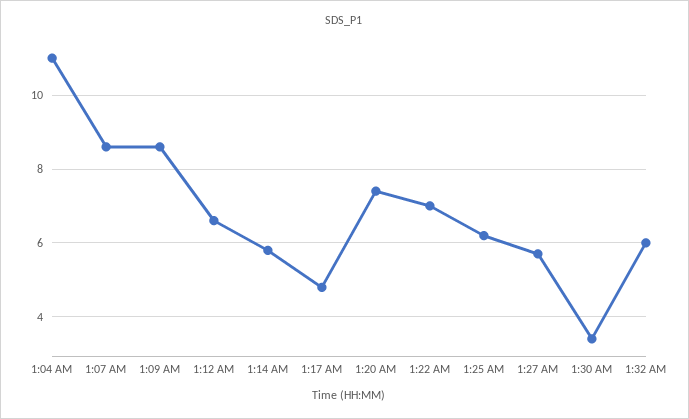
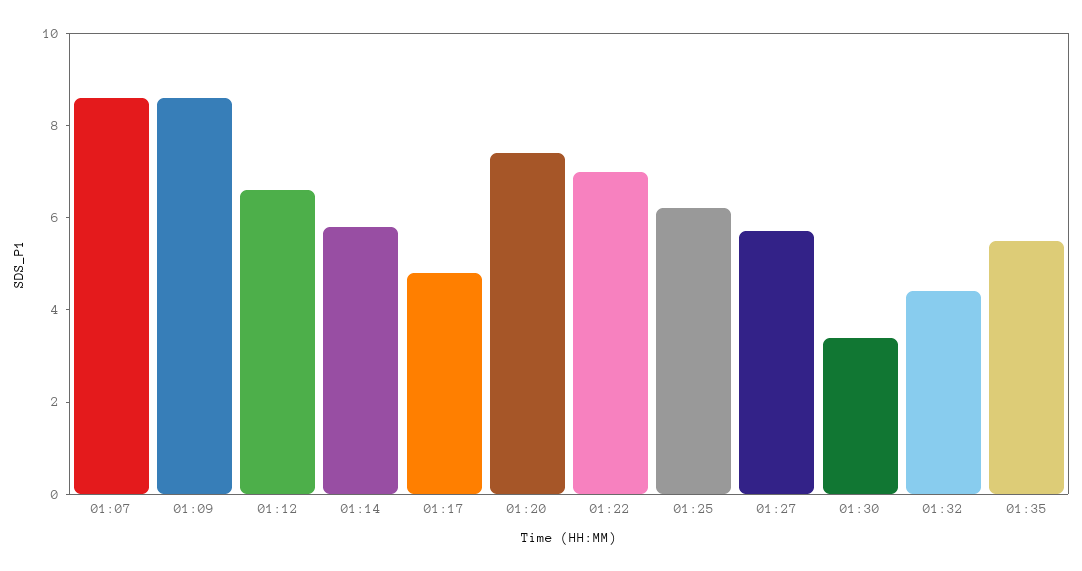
1:04 AM: 11 -> none
1:32 AM: 6 -> 4.5
01:35: none -> 5.5

